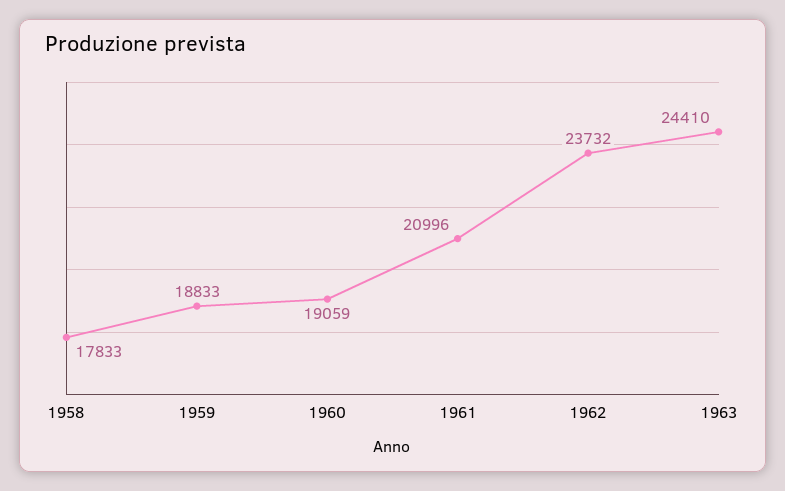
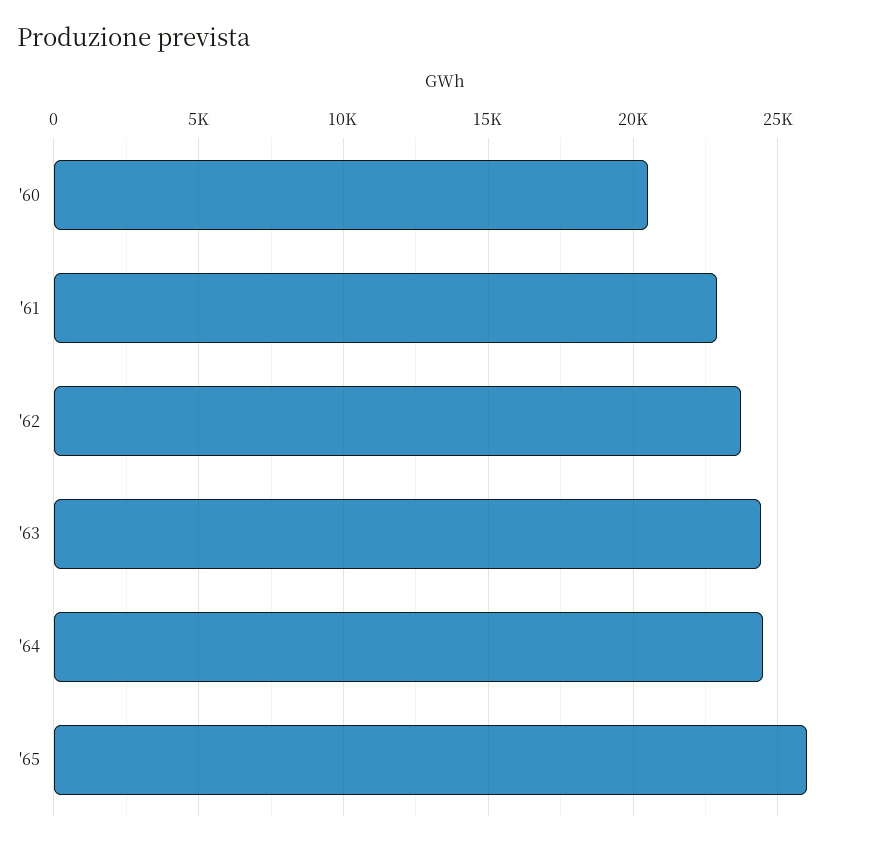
1958: 17833 -> none
1959: 18833 -> none
1960: 19059 -> 20500
1961: 20996 -> 23000
'64: none -> 24500
'65: none -> 26000

